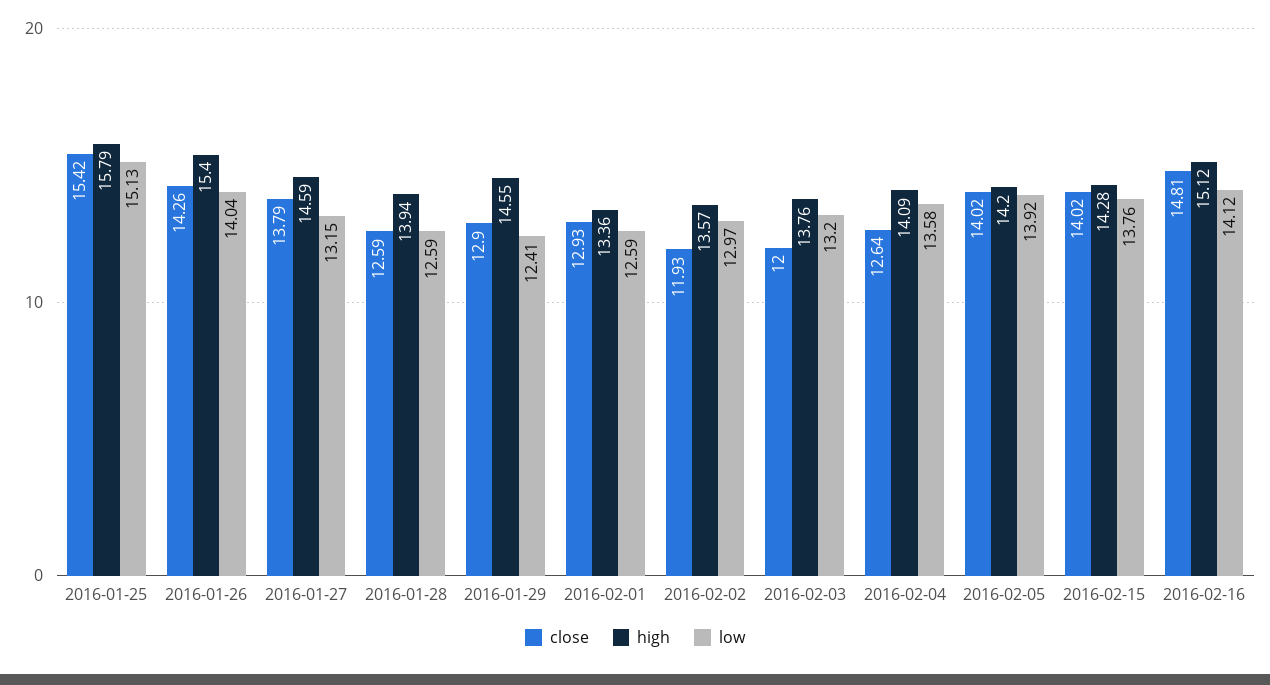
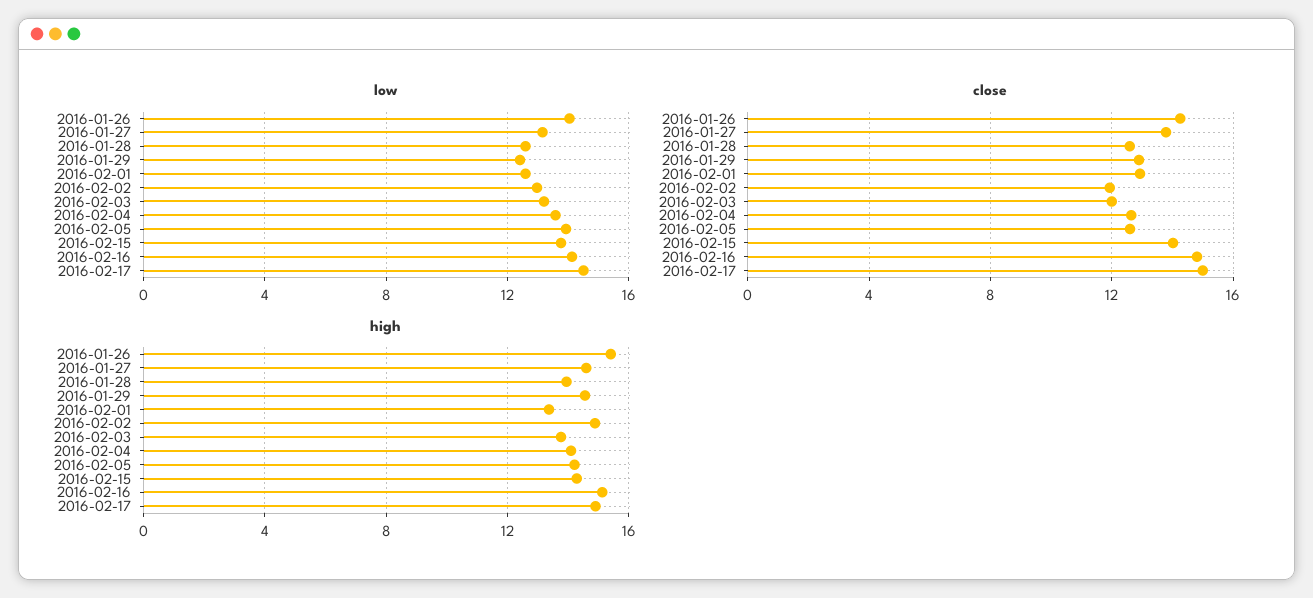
close, 2016-01-25: 15.42 -> none
high, 2016-01-25: 15.79 -> none
low, 2016-01-25: 15.13 -> none
high, 2016-02-02: 13.57 -> 15
close, 2016-02-05: 14.02 -> 12.5
low, 2016-02-17: none -> 14.5
close, 2016-02-17: none -> 15
high, 2016-02-17: none -> 15

